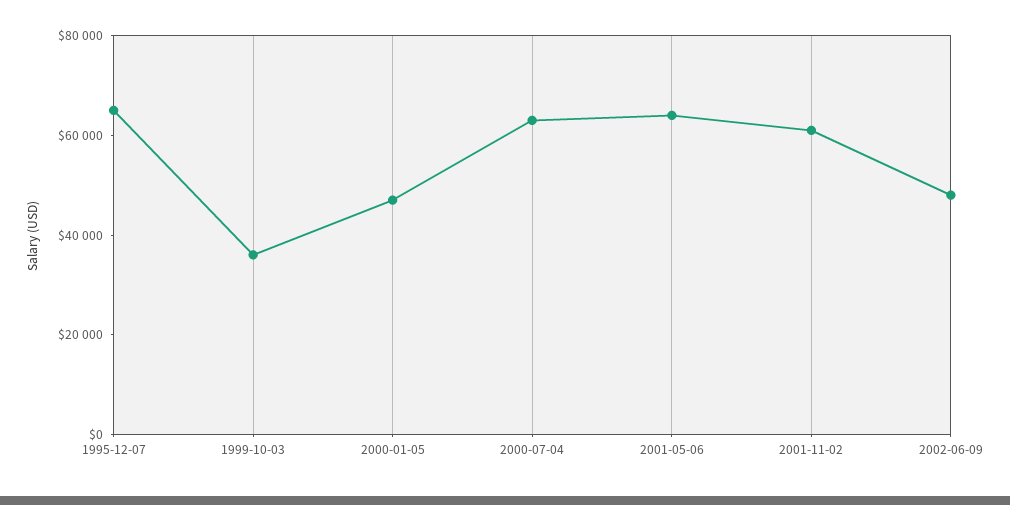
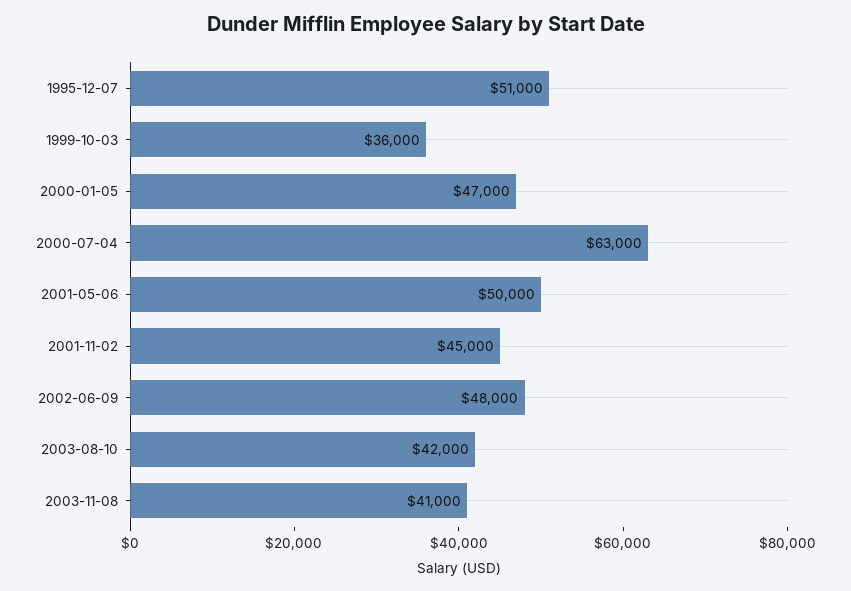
1995-12-07: 65000 -> 51000
2001-05-06: 65000 -> 50000
2001-11-02: 60000 -> 45000
2003-08-10: none -> 42000
2003-11-08: none -> 41000

